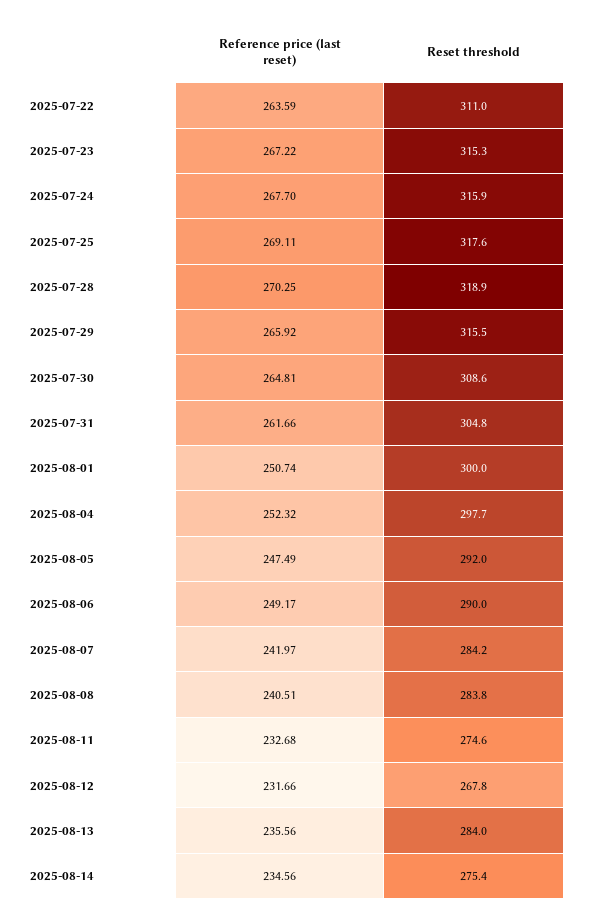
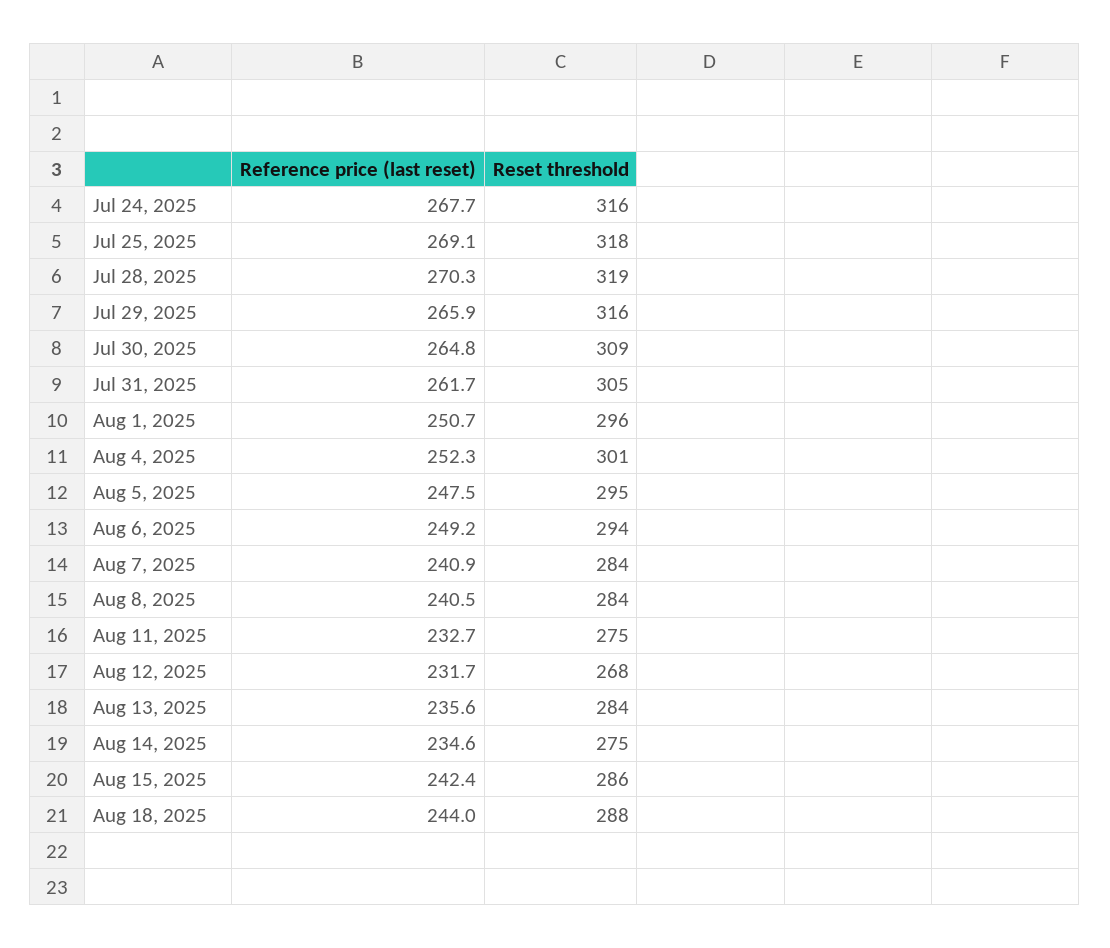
Reference price (last reset), 2025-07-22: 263.59 -> none
Reset threshold, 2025-07-22: 311 -> none
Reference price (last reset), 2025-07-23: 267.22 -> none
Reset threshold, 2025-07-23: 315.3 -> none
Reset threshold, 2025-08-01: 300 -> 296
Reset threshold, 2025-08-04: 297.7 -> 301
Reset threshold, 2025-08-05: 292 -> 295
Reset threshold, 2025-08-06: 290 -> 294
Reference price (last reset), 2025-08-07: 241.97 -> 240.9
Reference price (last reset), Aug 15, 2025: none -> 242.4
Reset threshold, Aug 15, 2025: none -> 286
Reference price (last reset), Aug 18, 2025: none -> 244
Reset threshold, Aug 18, 2025: none -> 288

